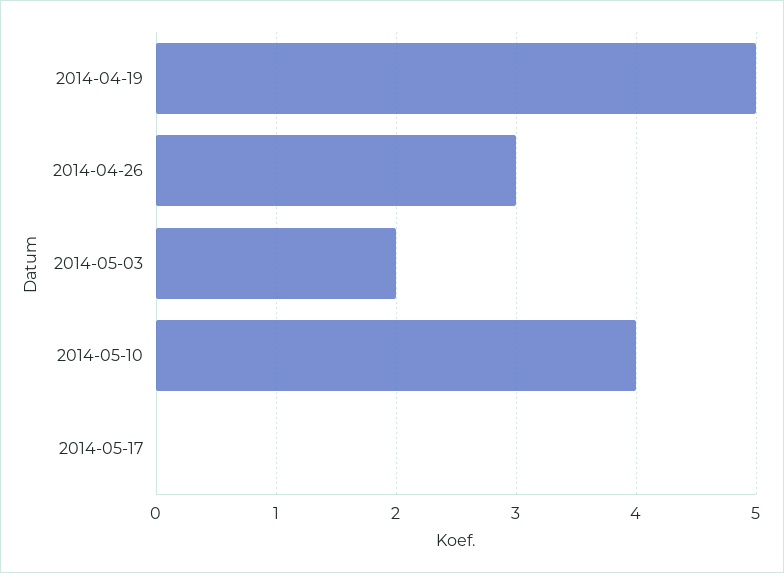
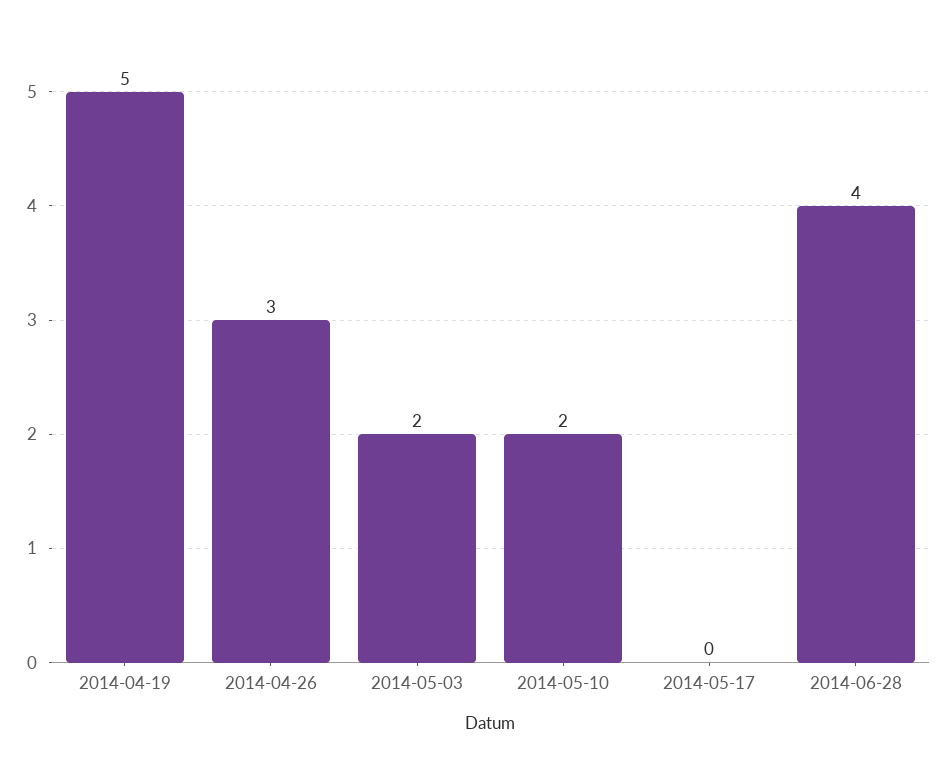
2014-05-10: 4 -> 2
2014-06-28: none -> 4

